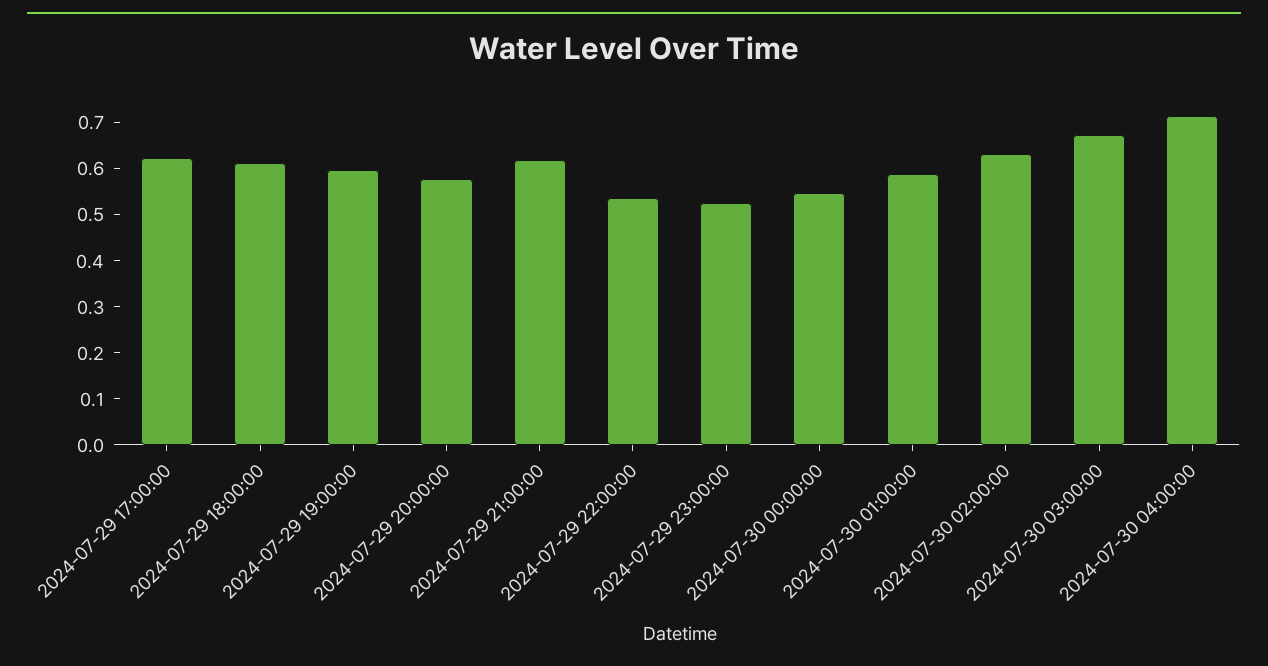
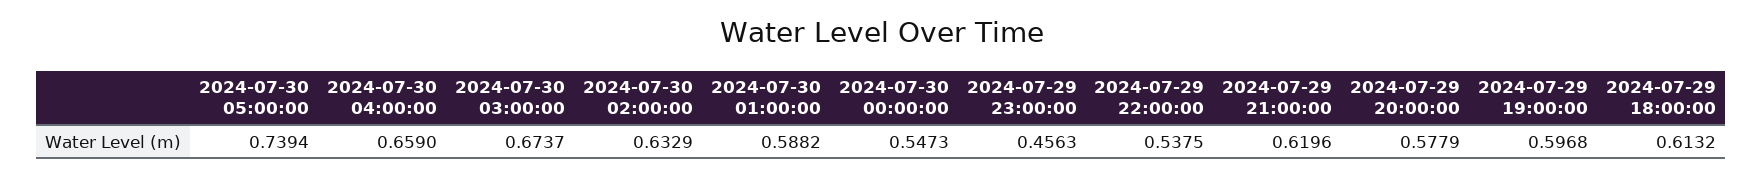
2024-07-29 17:00:00: 0.62 -> none
2024-07-29 23:00:00: 0.52 -> 0.4563
2024-07-30 04:00:00: 0.72 -> 0.659
2024-07-30 05:00:00: none -> 0.7394

